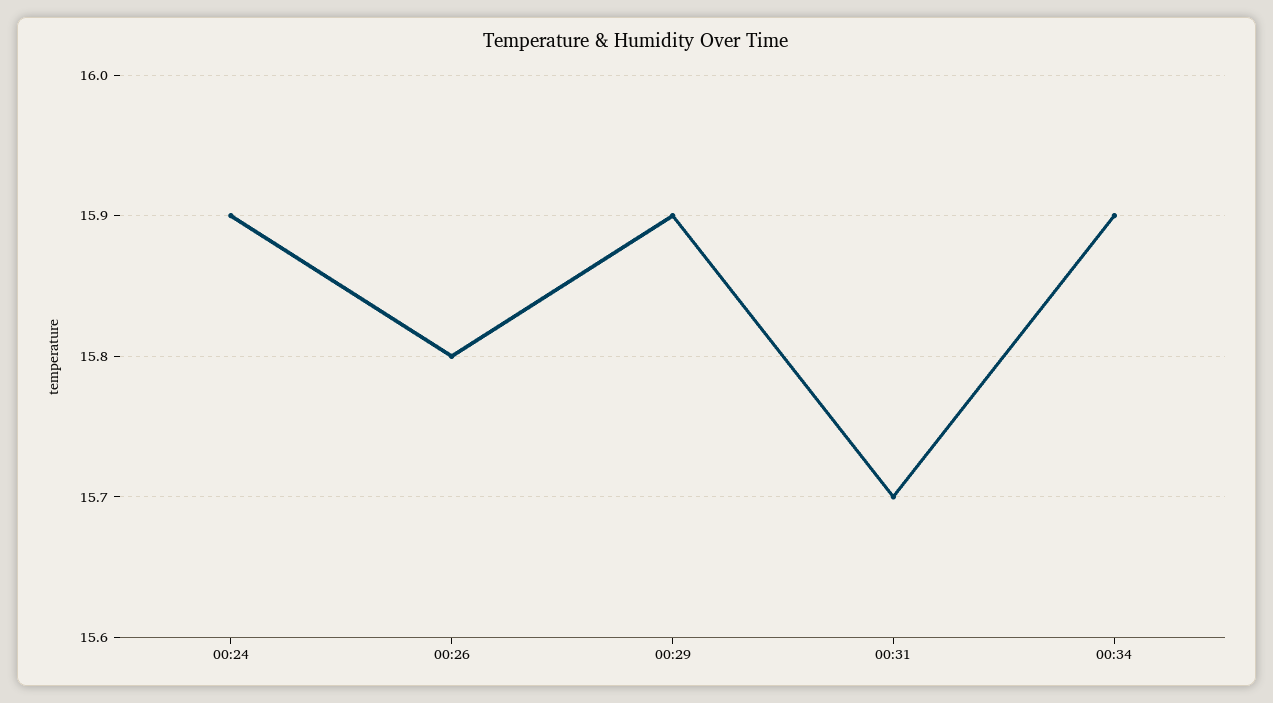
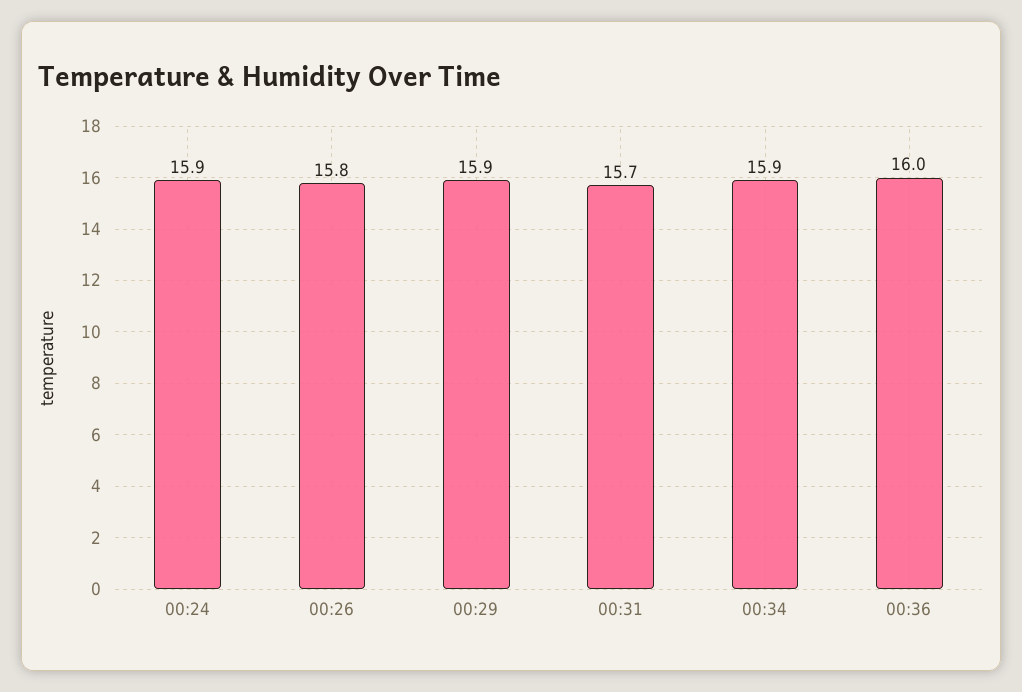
00:36: none -> 16

